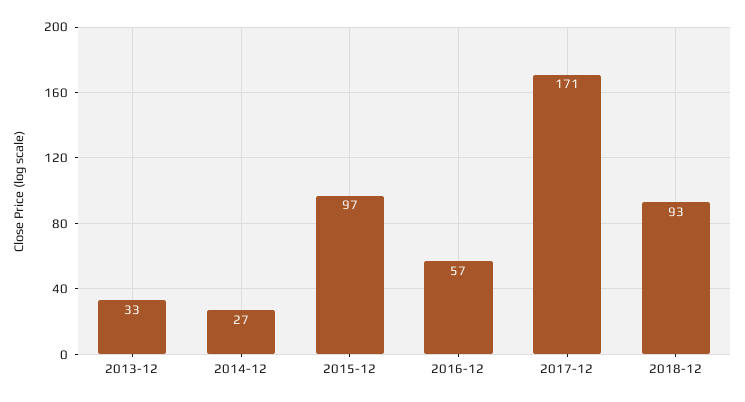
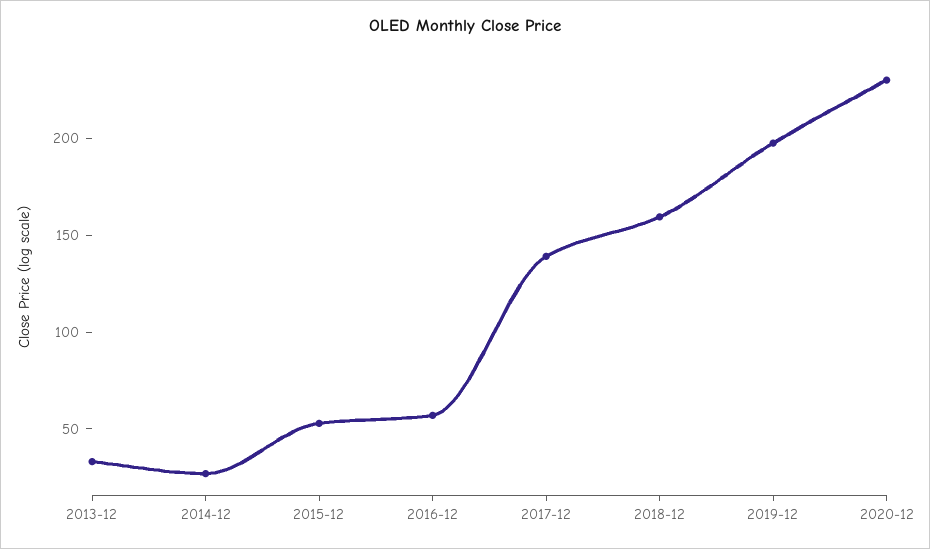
2015-12: 97 -> 50
2017-12: 171 -> 140
2018-12: 93 -> 160
2019-12: none -> 200
2020-12: none -> 230

